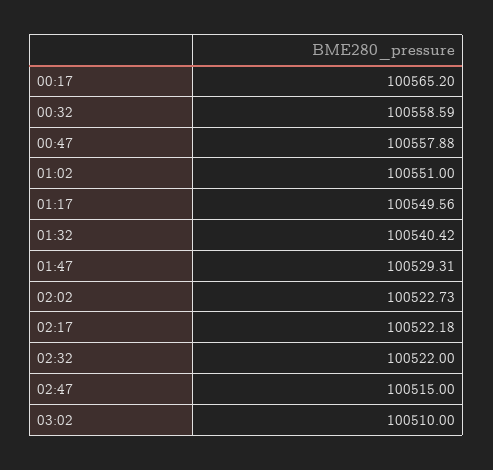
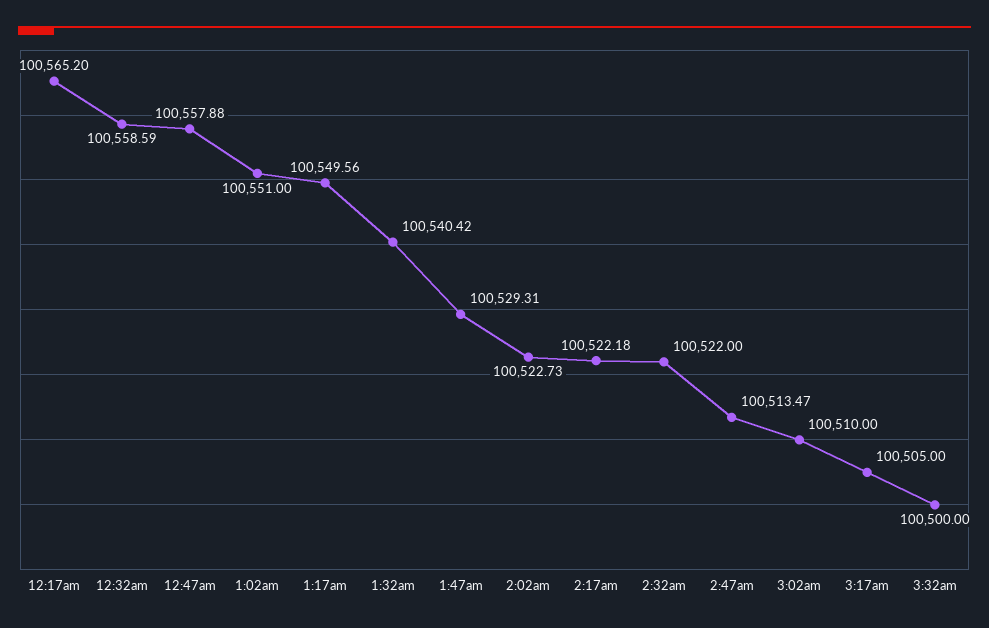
02:47: 100515 -> 100513.47
3:17am: none -> 100505
3:32am: none -> 100500

